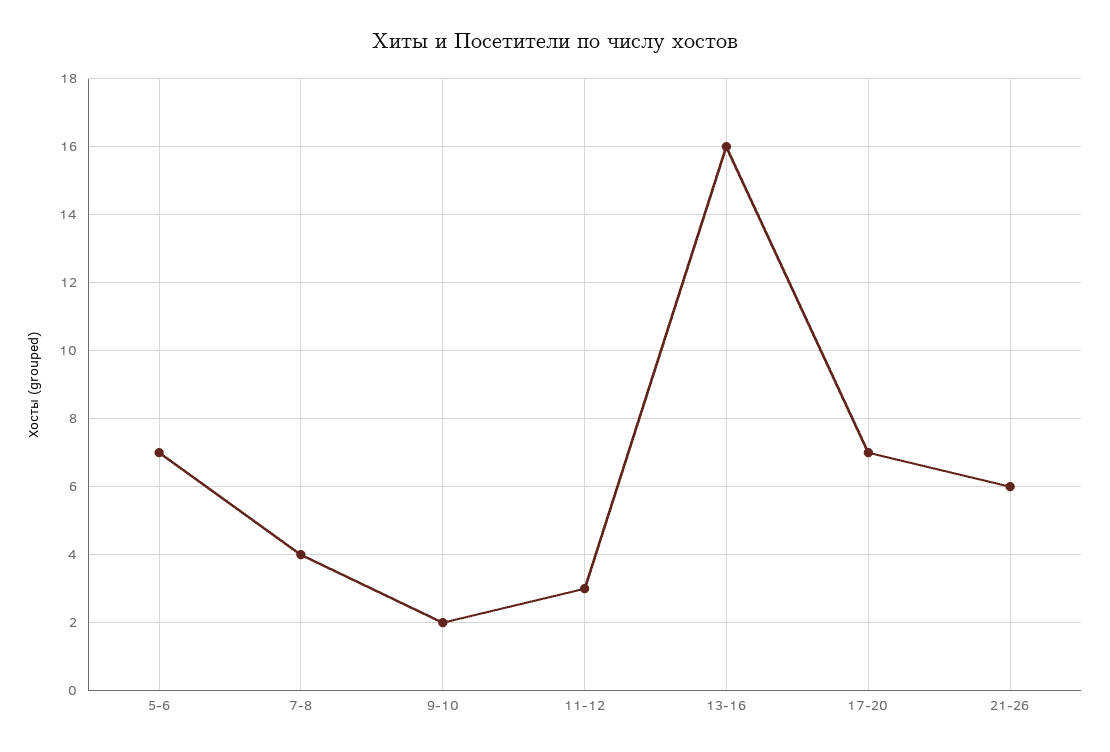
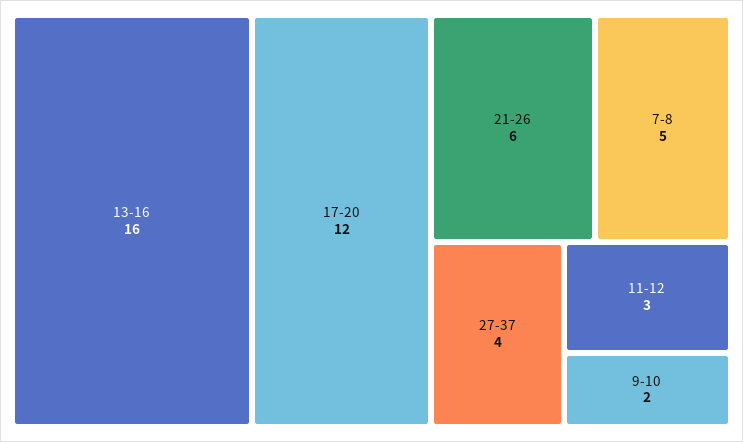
5-6: 7 -> none
7-8: 4 -> 5
17-20: 7 -> 12
27-37: none -> 4

